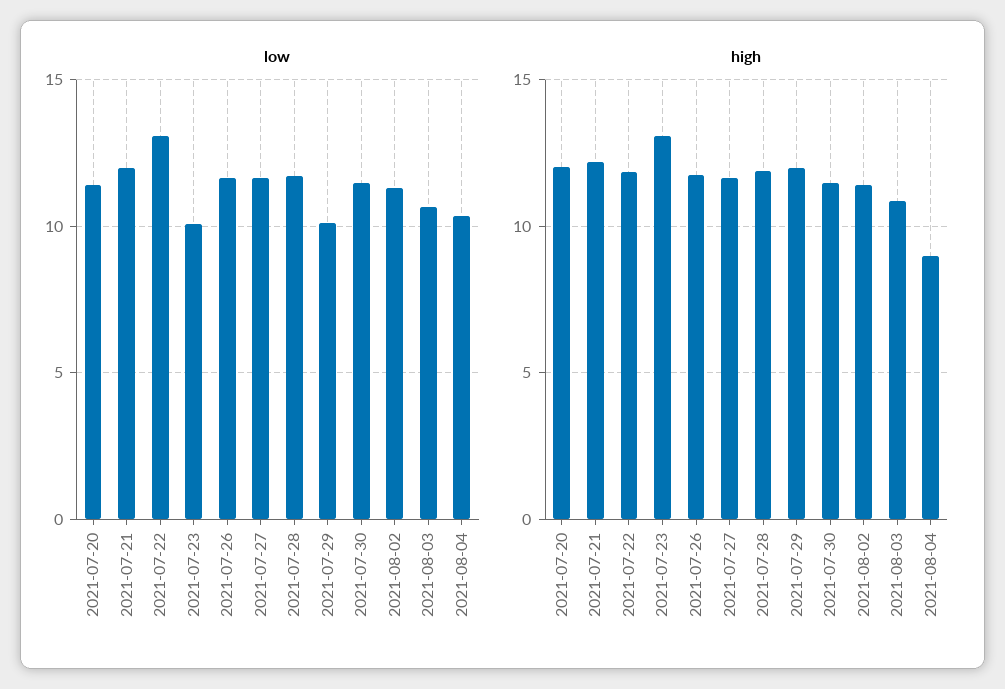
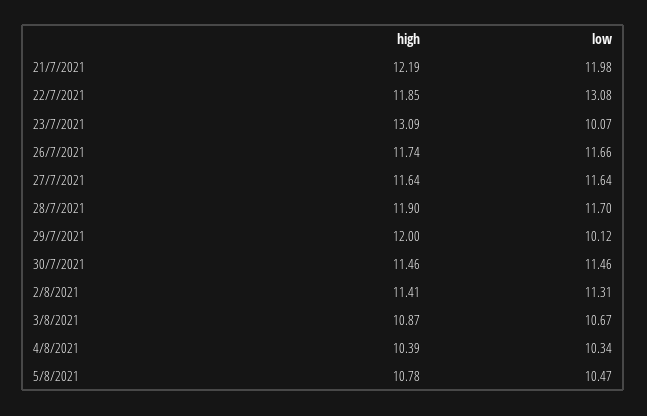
low, 2021-07-20: 11.5 -> none
high, 2021-07-20: 12 -> none
high, 2021-08-04: 9 -> 10.39
high, 5/8/2021: none -> 10.78
low, 5/8/2021: none -> 10.47

